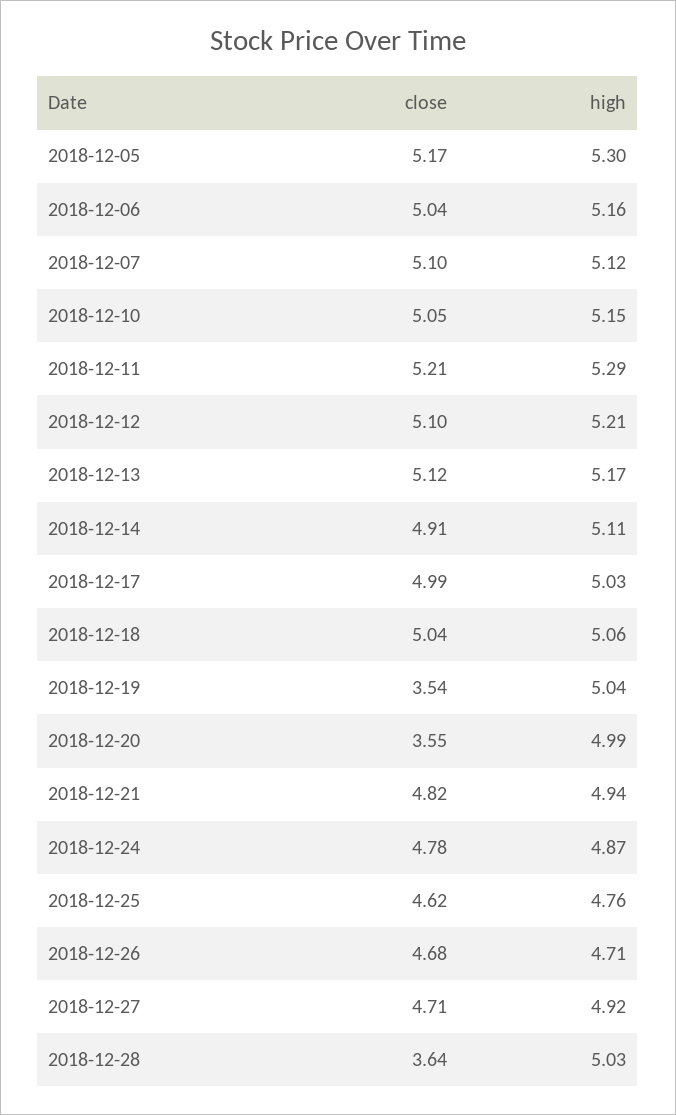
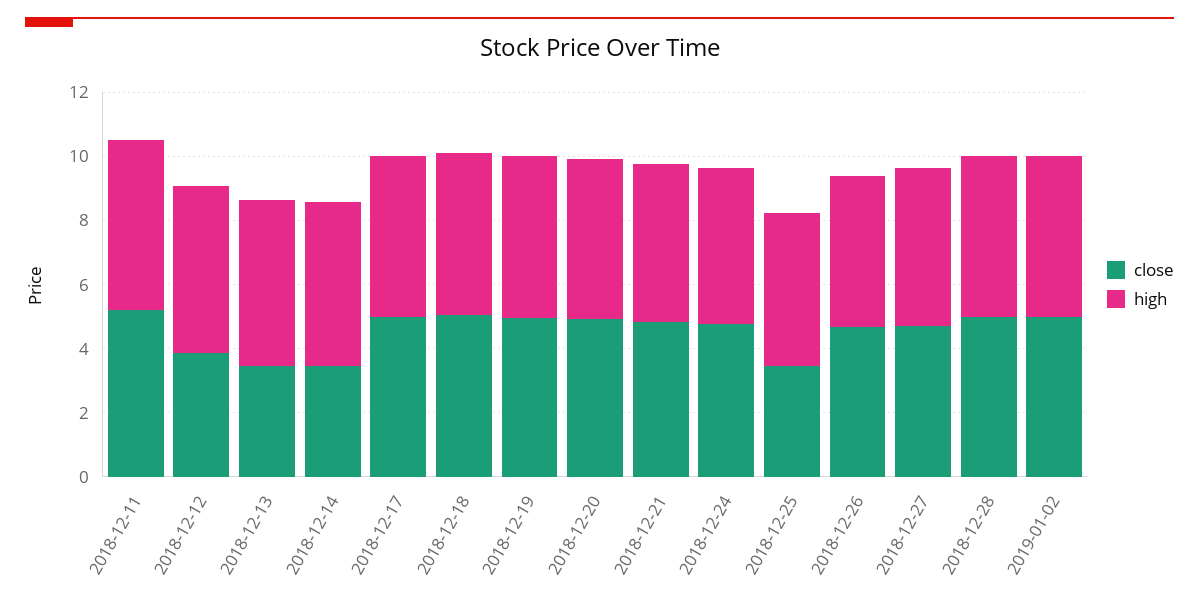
close, 2018-12-05: 5.17 -> none
high, 2018-12-05: 5.3 -> none
close, 2018-12-06: 5.04 -> none
high, 2018-12-06: 5.16 -> none
close, 2018-12-07: 5.1 -> none
high, 2018-12-07: 5.12 -> none
close, 2018-12-10: 5.05 -> none
high, 2018-12-10: 5.15 -> none
close, 2018-12-12: 5.1 -> 4
close, 2018-12-13: 5.12 -> 3.5
close, 2018-12-14: 4.91 -> 3.5
close, 2018-12-19: 3.54 -> 5
close, 2018-12-20: 3.55 -> 5
close, 2018-12-25: 4.62 -> 3.5
close, 2018-12-28: 3.64 -> 5
close, 2019-01-02: none -> 5
high, 2019-01-02: none -> 5

